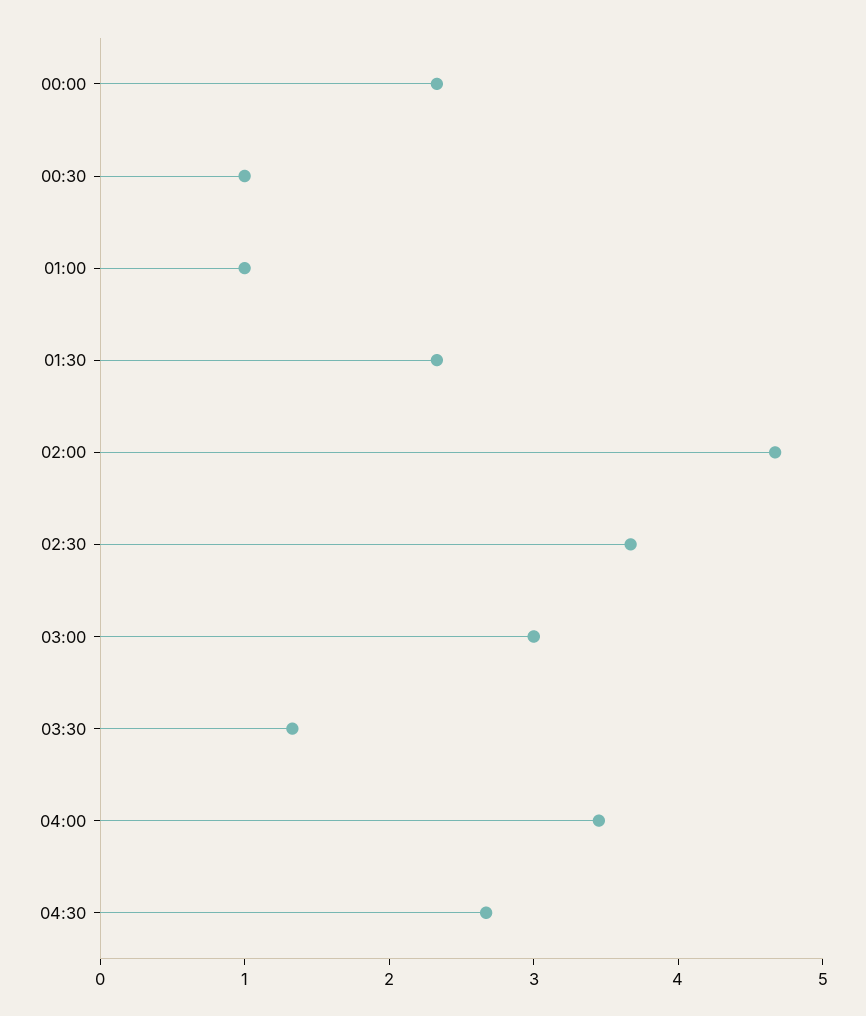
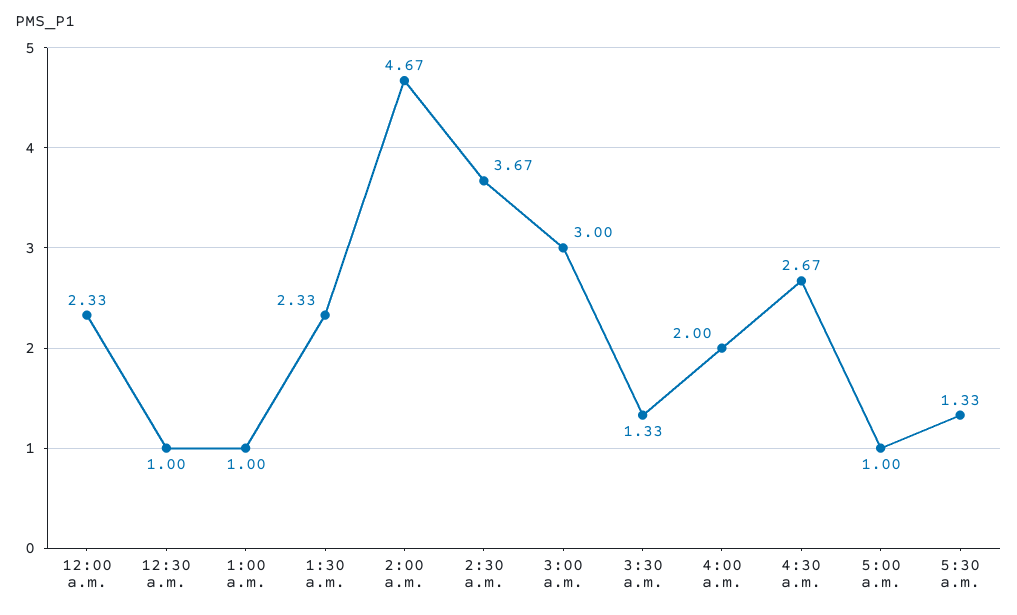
04:00: 3.4 -> 2
5:00 a.m.: none -> 1
5:30 a.m.: none -> 1.33

